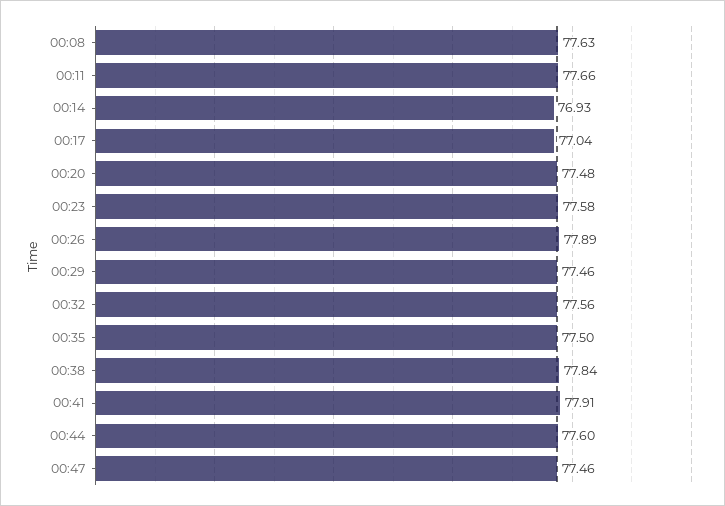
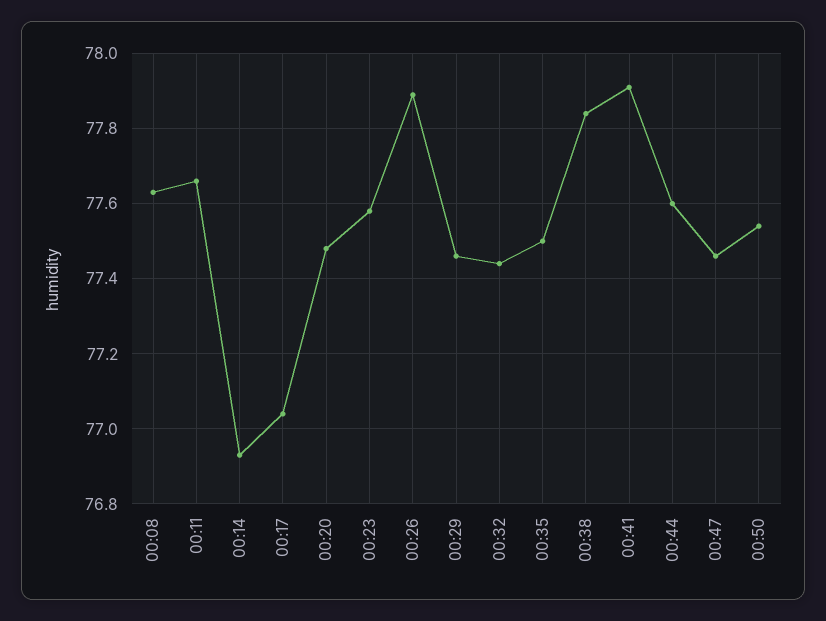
00:32: 77.56 -> 77.45
00:50: none -> 77.55

